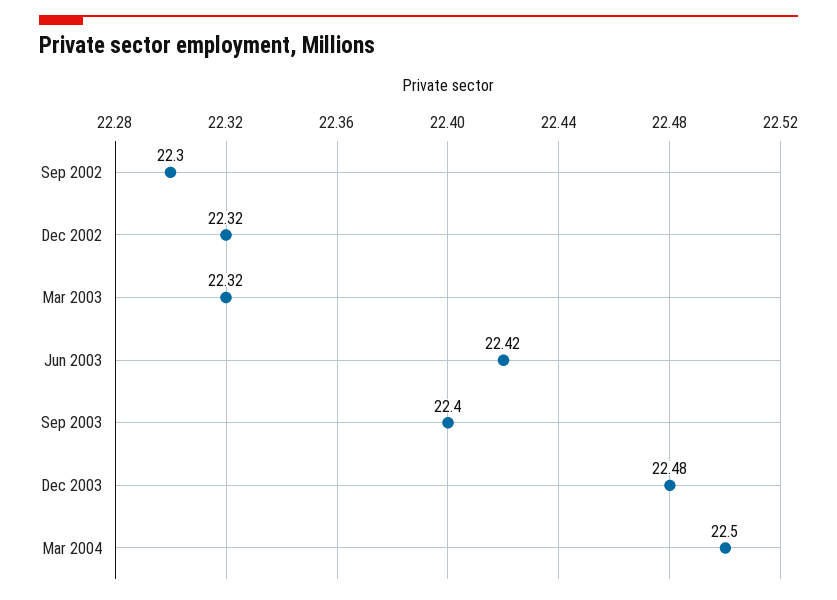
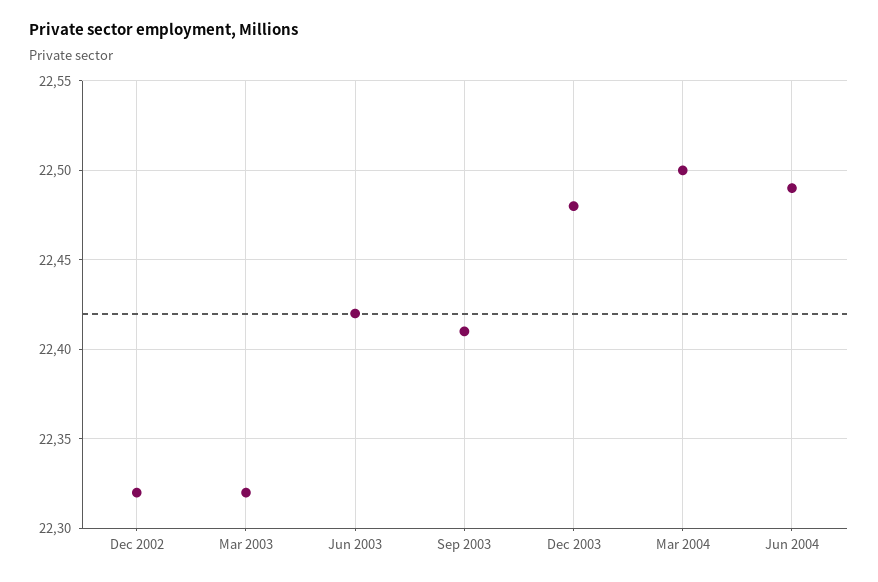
Sep 2002: 22.3 -> none
Sep 2003: 22.4 -> 22.41
Jun 2004: none -> 22.49

